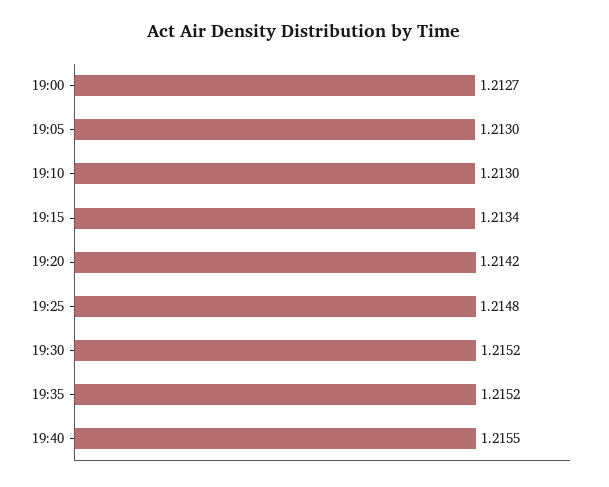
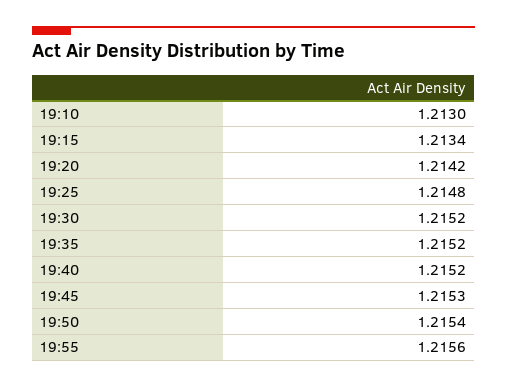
19:00: 1.2127 -> none
19:05: 1.213 -> none
19:40: 1.2155 -> 1.2152
19:45: none -> 1.2153
19:50: none -> 1.2154
19:55: none -> 1.2156

